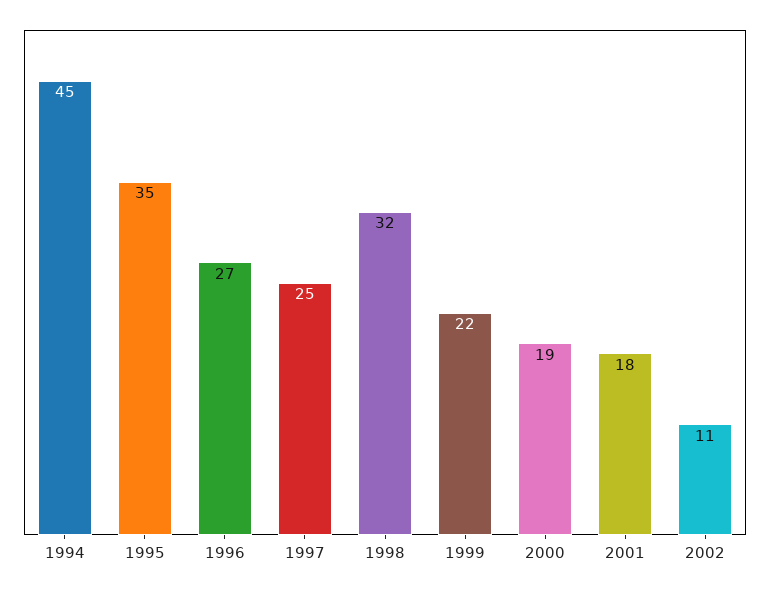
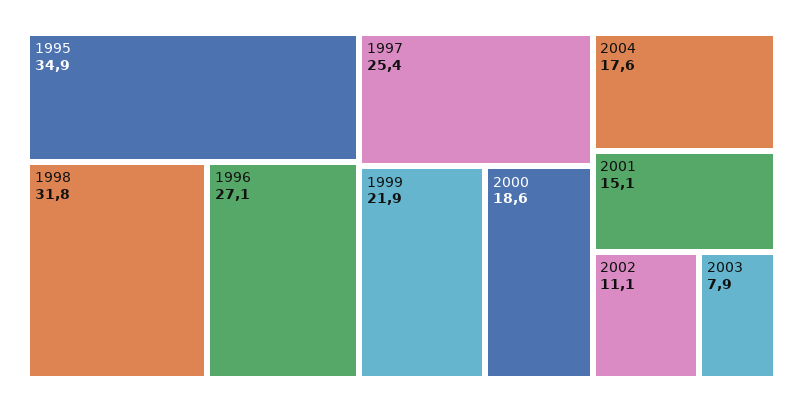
1994: 45 -> none
2001: 18 -> 15.1
2004: none -> 17.6
2003: none -> 7.9

